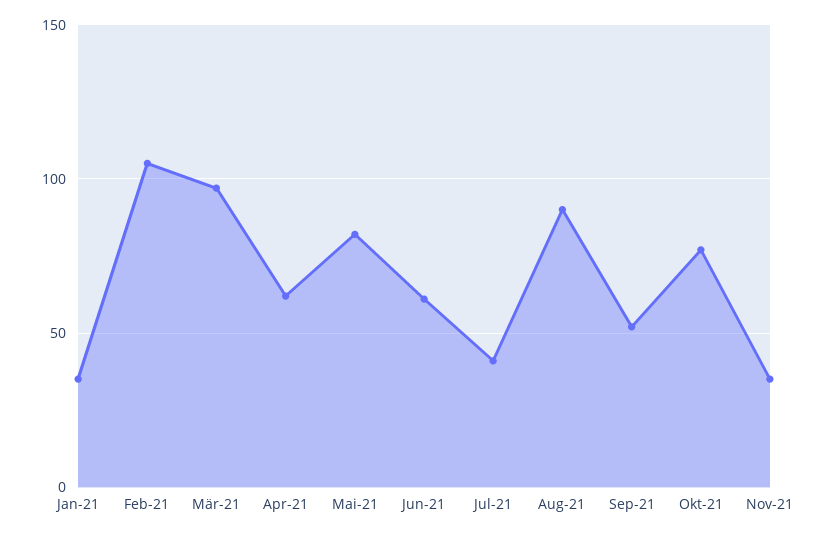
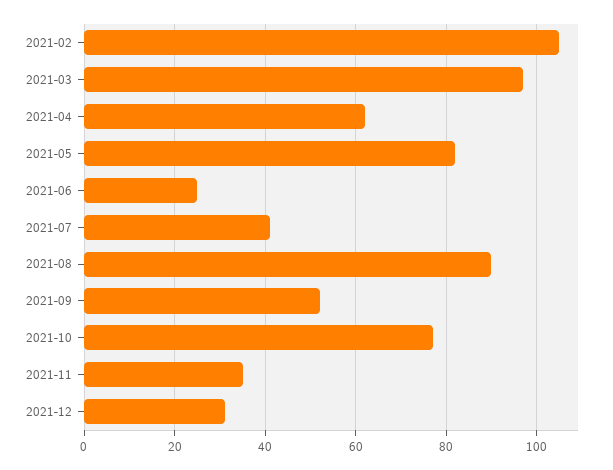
Jan-21: 35 -> none
Jun-21: 60 -> 25
2021-12: none -> 30

